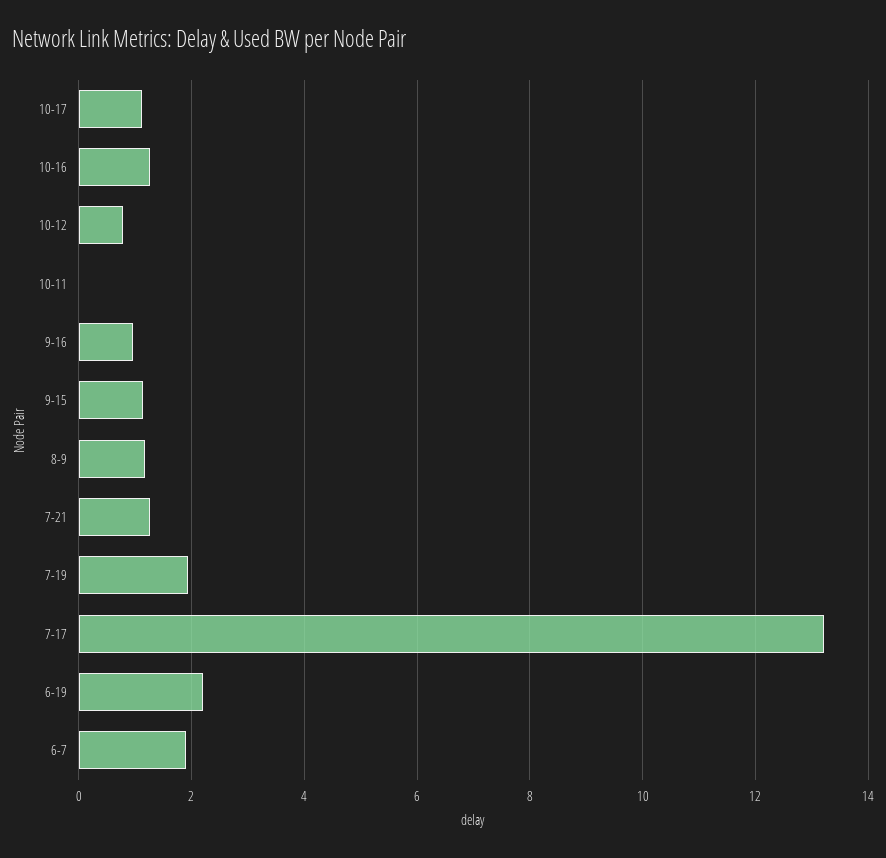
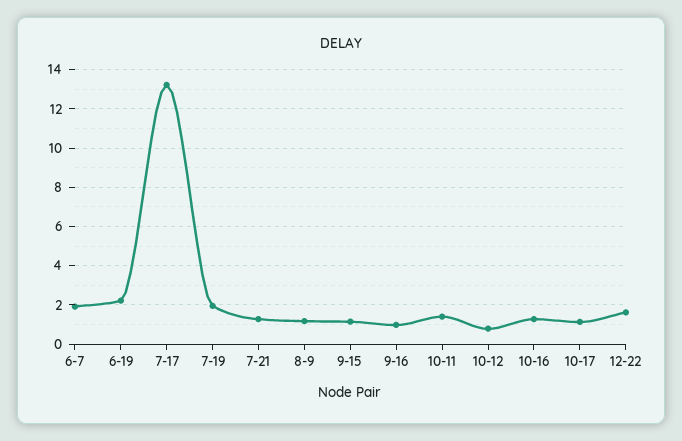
10-11: 0 -> 1.5
12-22: none -> 1.5

